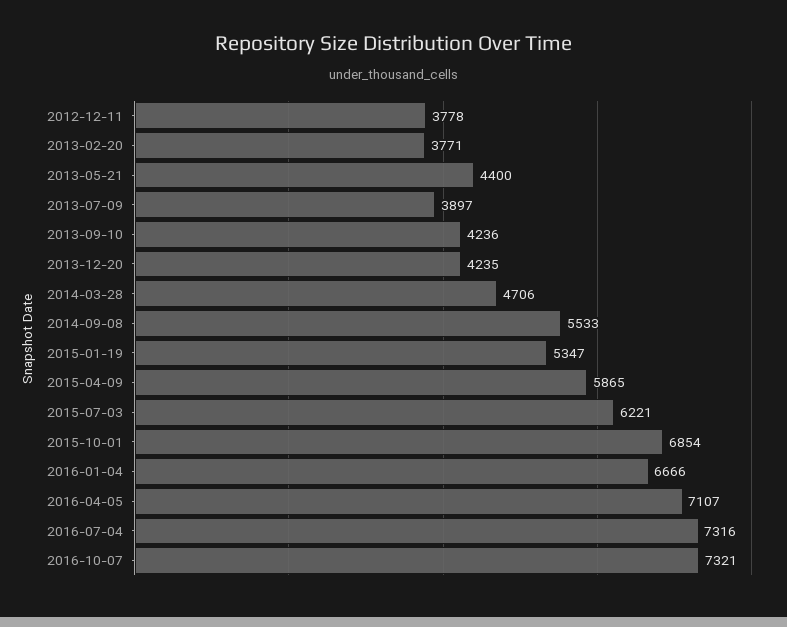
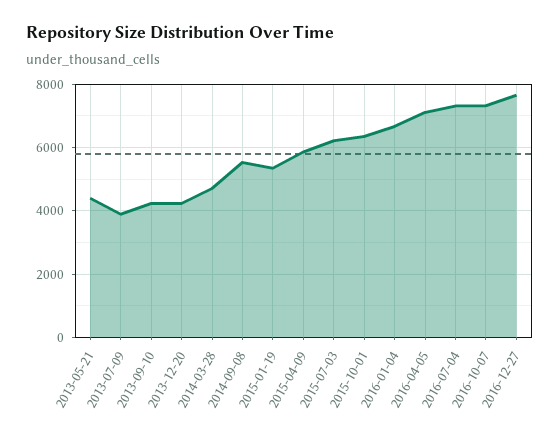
2012-12-11: 3778 -> none
2013-02-20: 3771 -> none
2015-10-01: 6854 -> 6400
2016-12-27: none -> 7600

